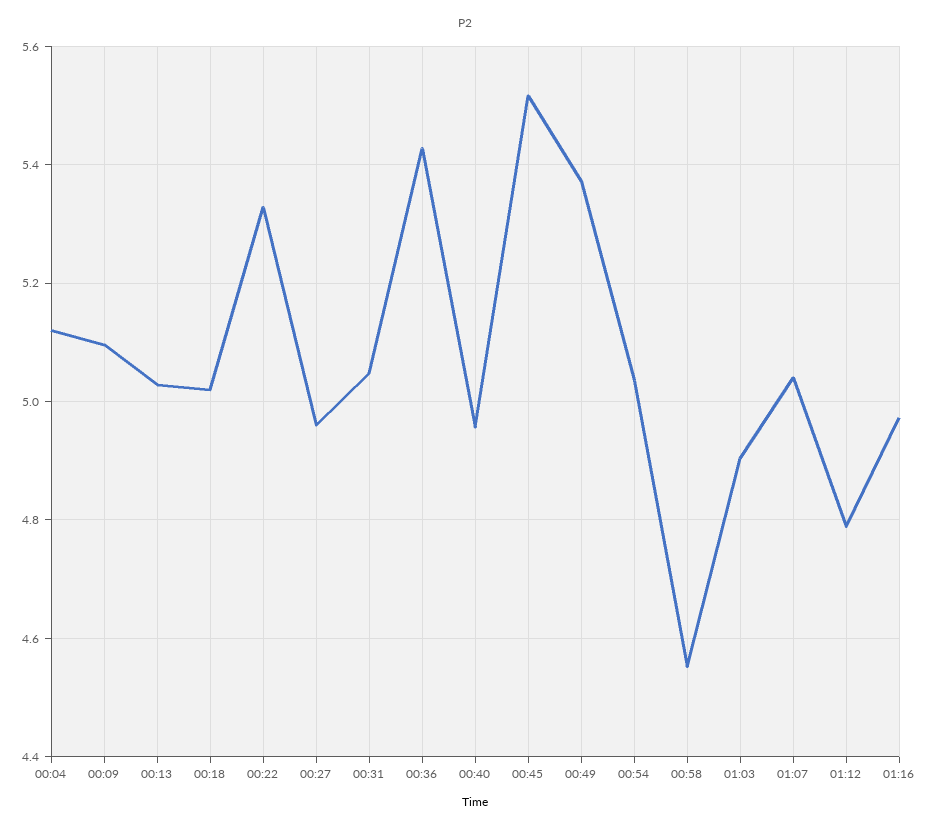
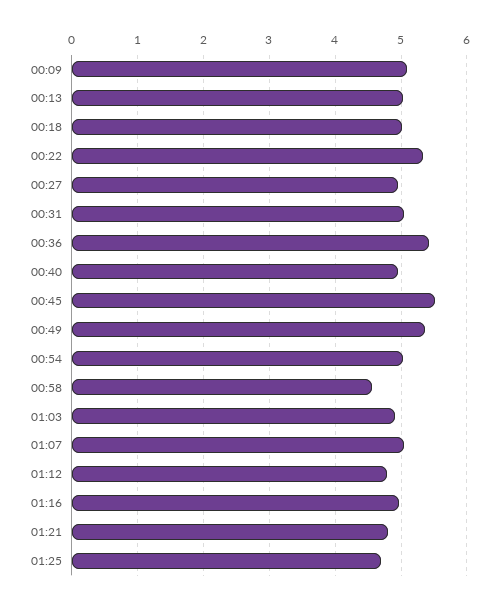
00:04: 5.12 -> none
01:21: none -> 4.8
01:25: none -> 4.7

